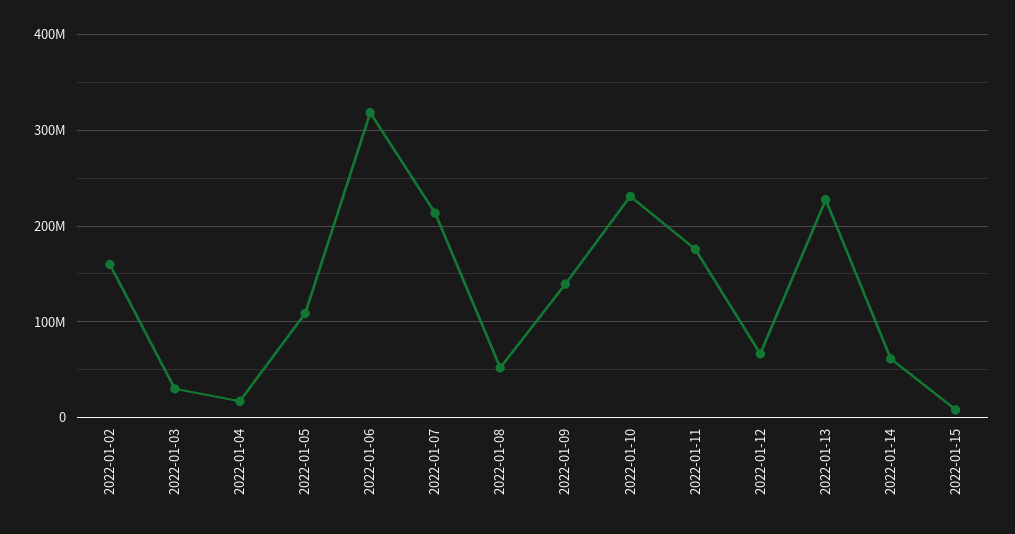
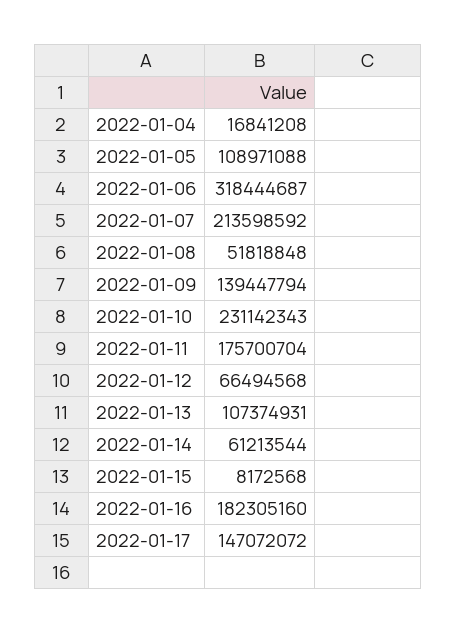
2022-01-02: 160000000 -> none
2022-01-03: 30000000 -> none
2022-01-13: 230000000 -> 107374931
2022-01-16: none -> 182305160
2022-01-17: none -> 147072072

